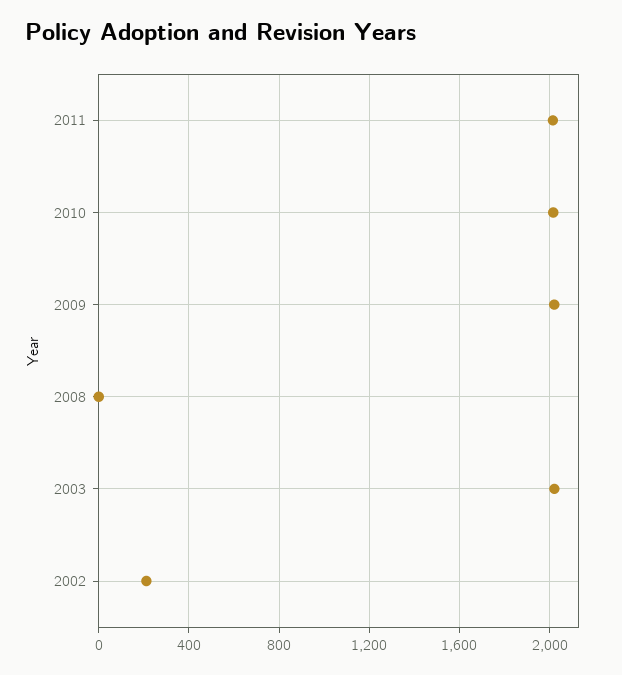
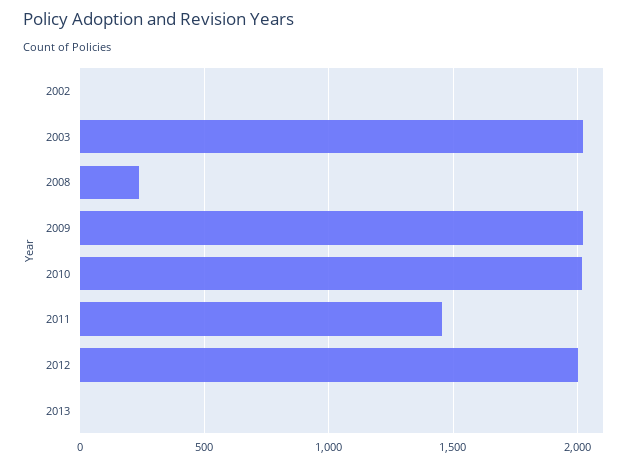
2011: 2000 -> 1450
2008: 0 -> 250
2002: 200 -> 0
2012: none -> 2000
2013: none -> 0

